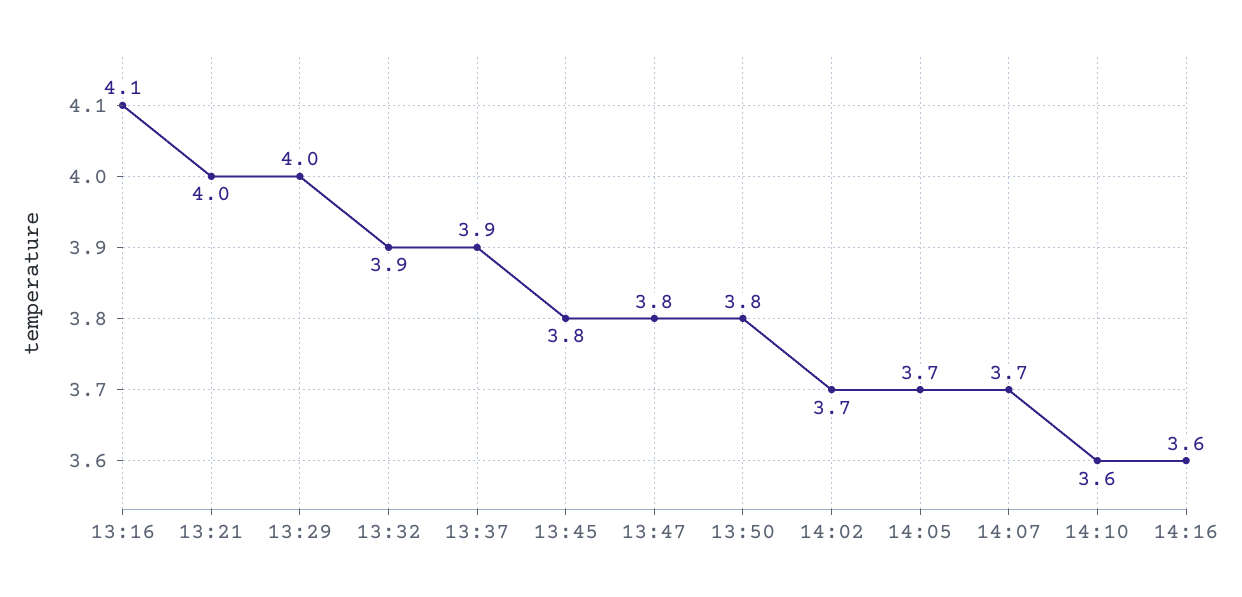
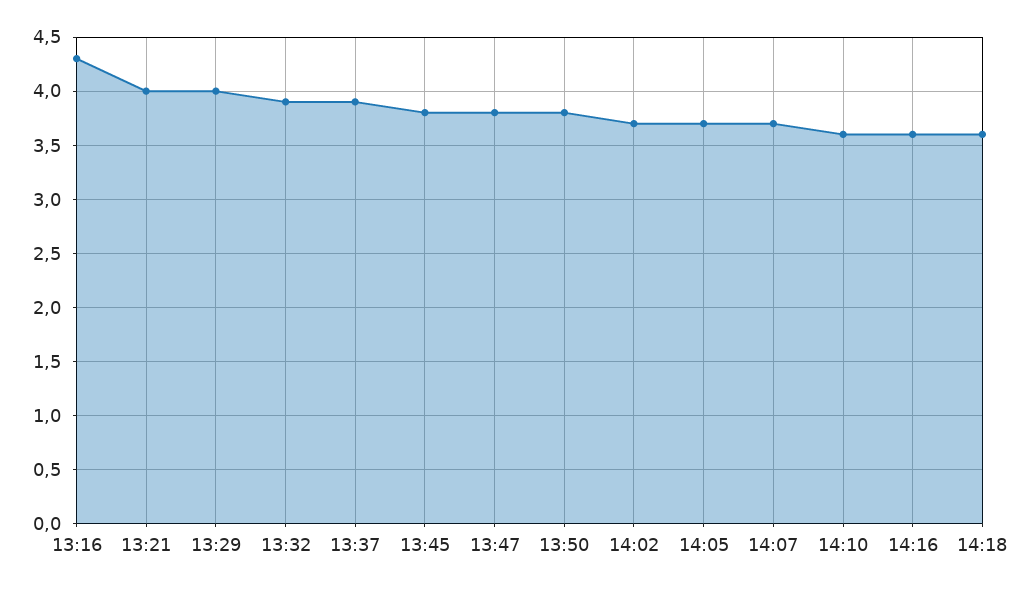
13:16: 4.1 -> 4.3
14:18: none -> 3.6

